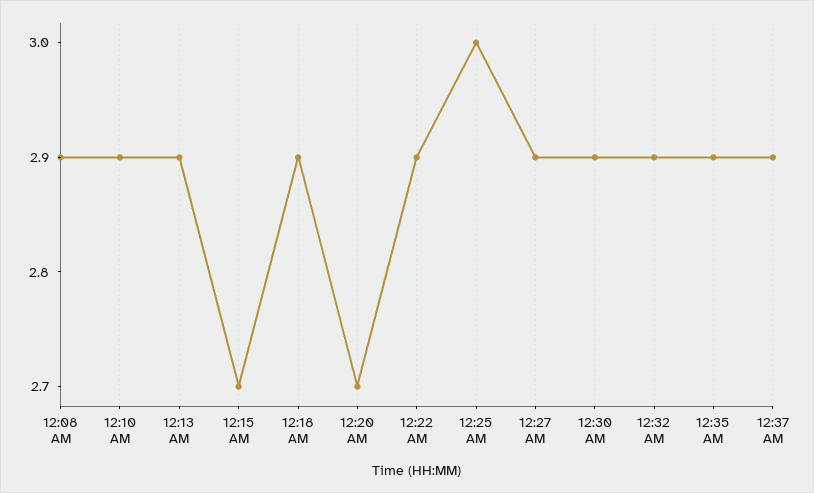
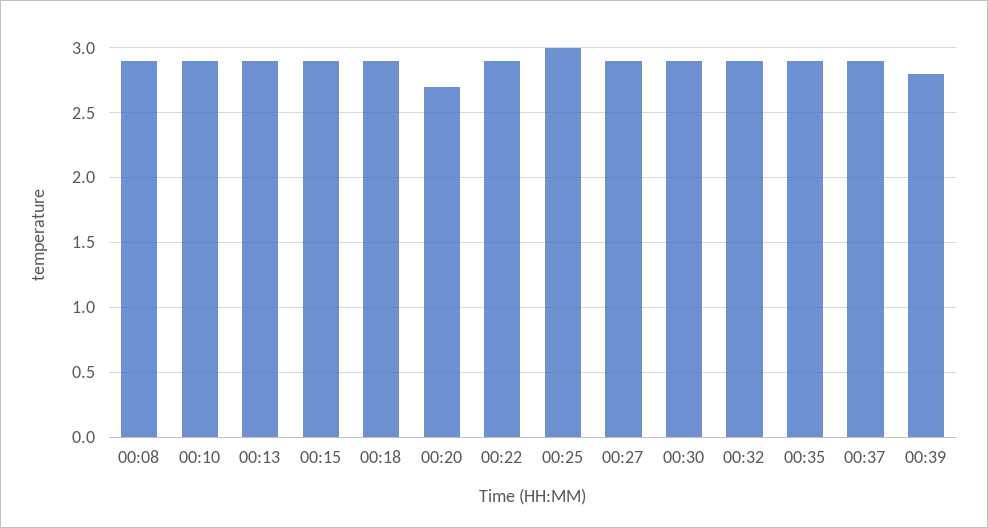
12:15 AM: 2.7 -> 2.9
00:39: none -> 2.8

